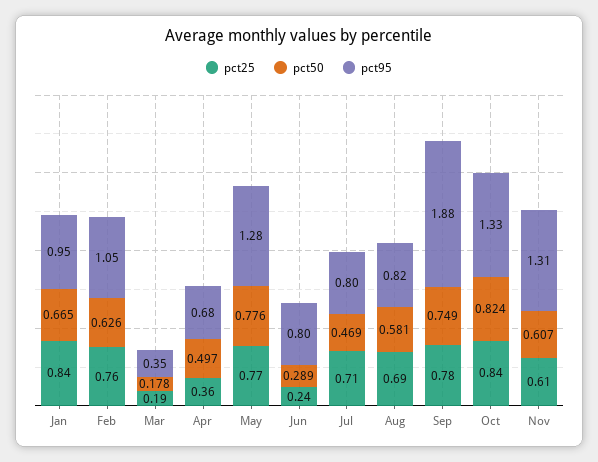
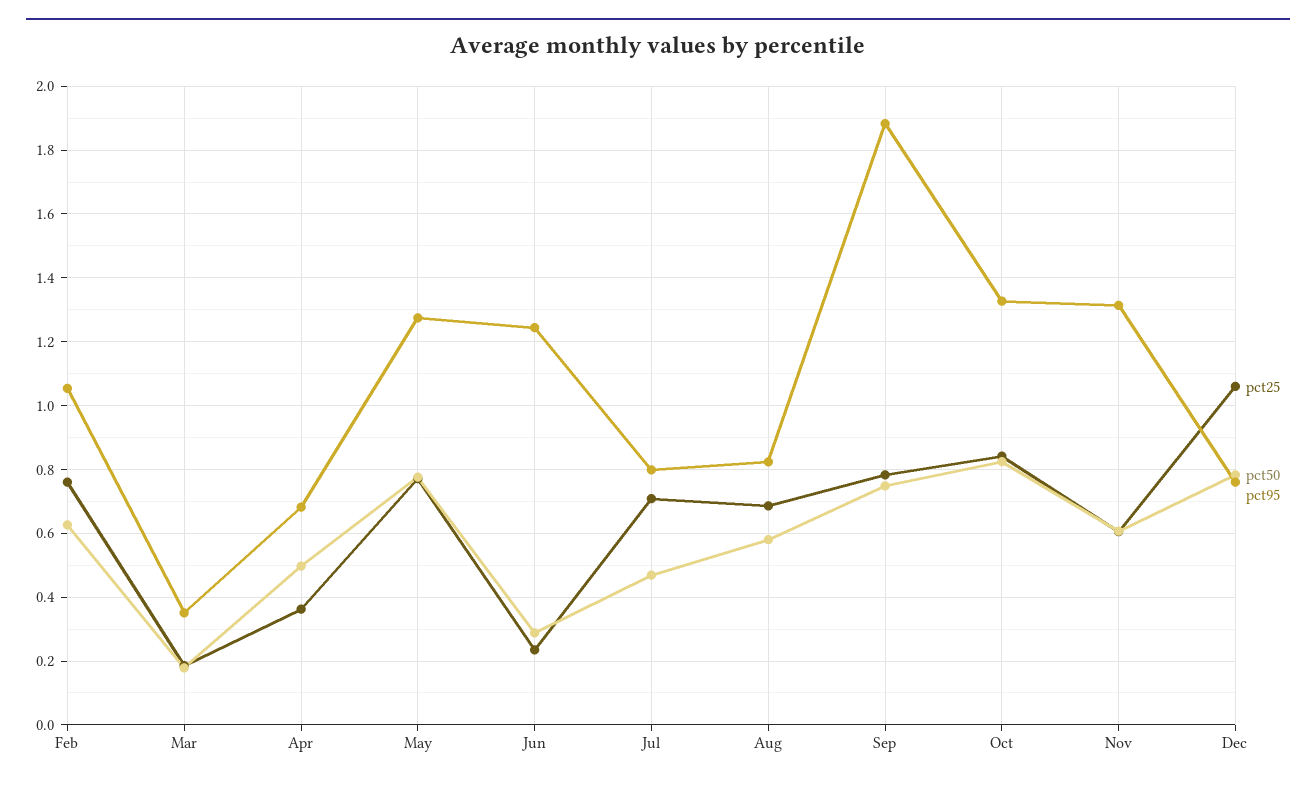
pct25, Jan: 0.84 -> none
pct50, Jan: 0.665 -> none
pct95, Jan: 0.95 -> none
pct95, Jun: 0.8 -> 1.24
pct25, Dec: none -> 1.06
pct50, Dec: none -> 0.78
pct95, Dec: none -> 0.76

